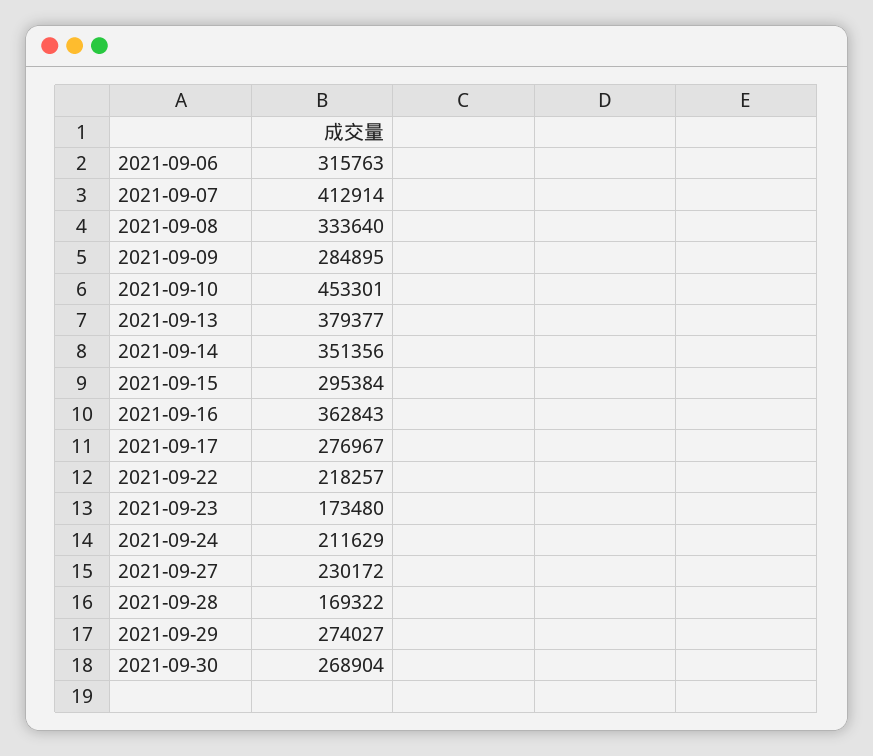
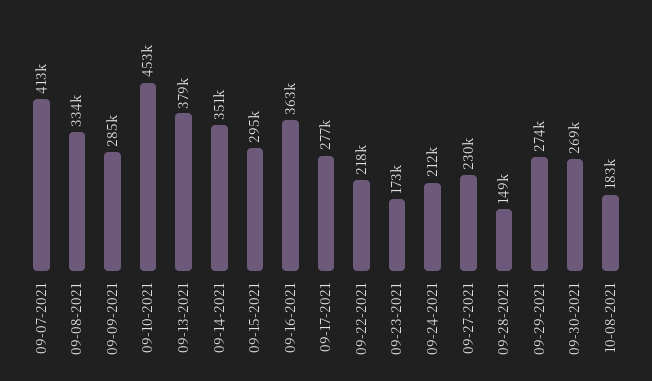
2021-09-06: 315763 -> none
2021-09-28: 169322 -> 149000
10-08-2021: none -> 183000

